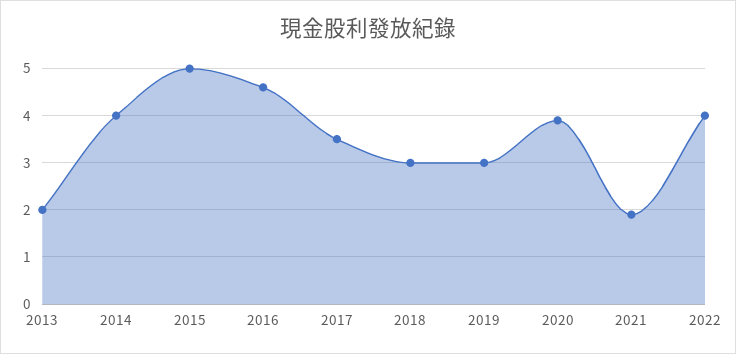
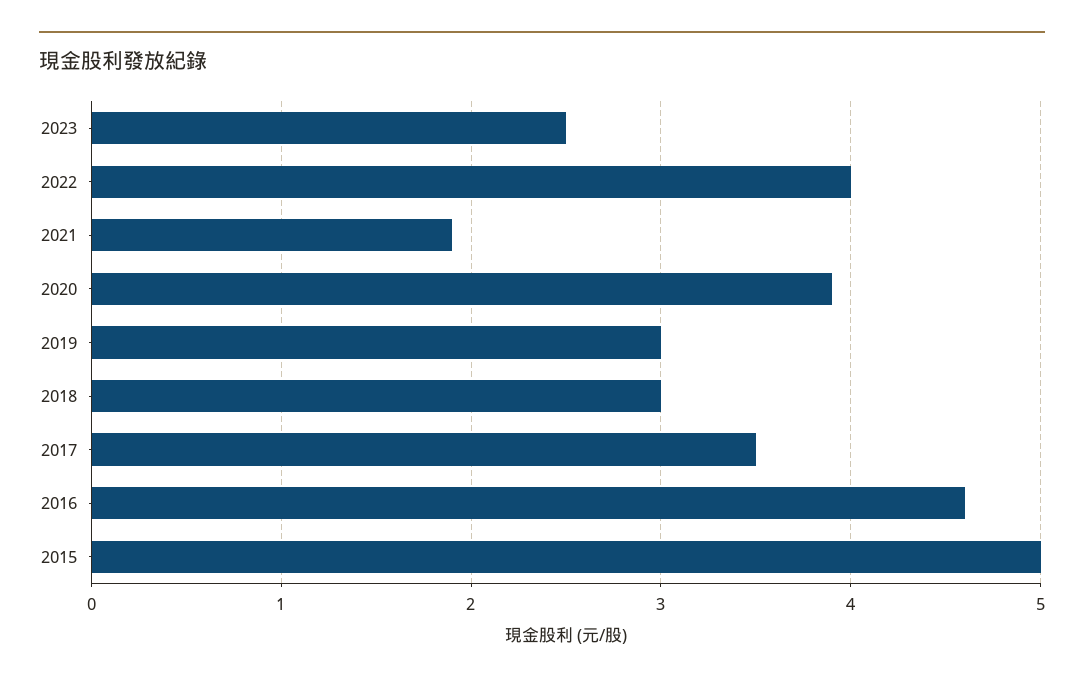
2013: 2 -> none
2014: 4 -> none
2023: none -> 2.5

